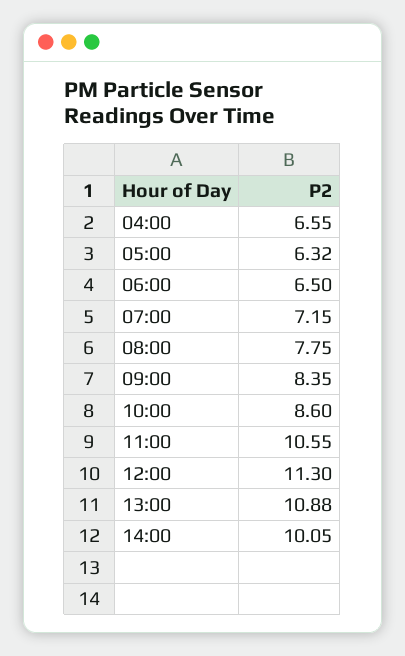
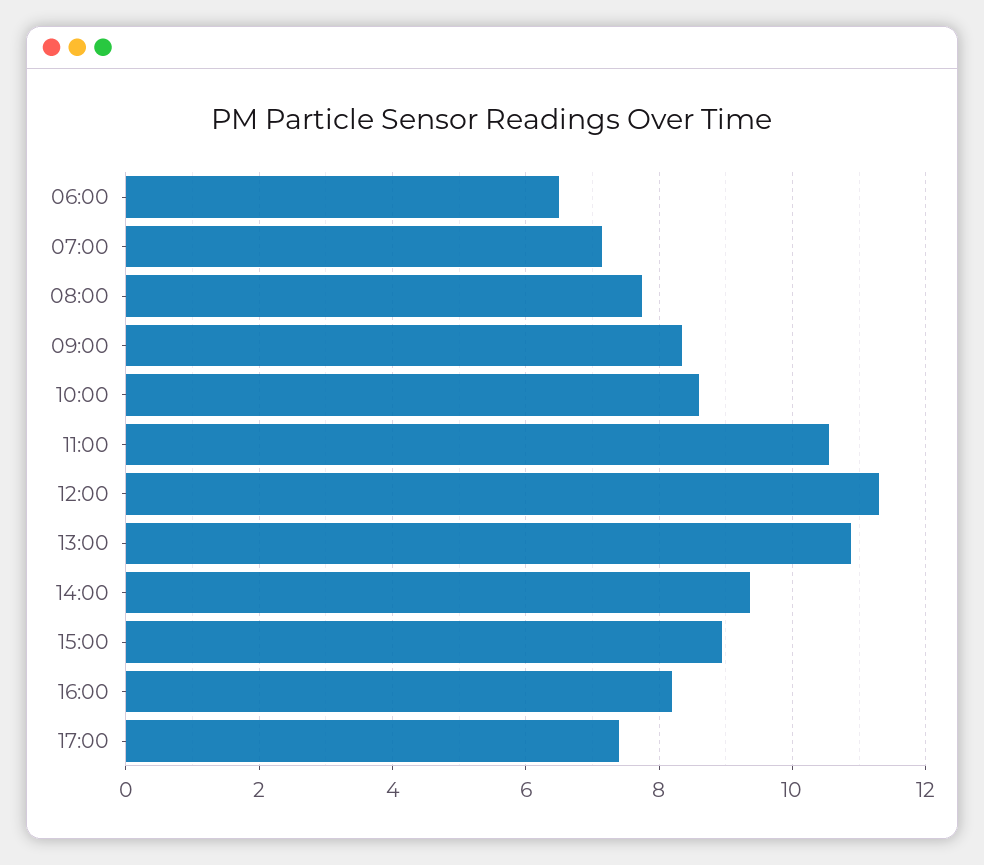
04:00: 6.55 -> none
05:00: 6.32 -> none
14:00: 10.05 -> 9.4
15:00: none -> 9
16:00: none -> 8.2
17:00: none -> 7.4

